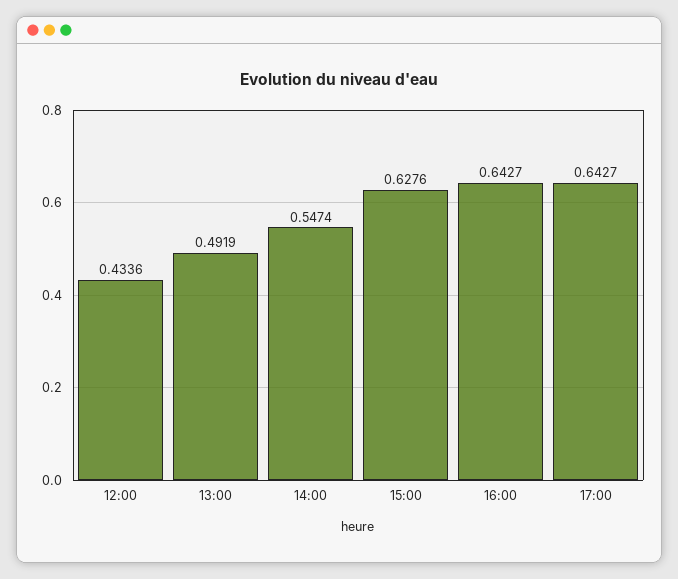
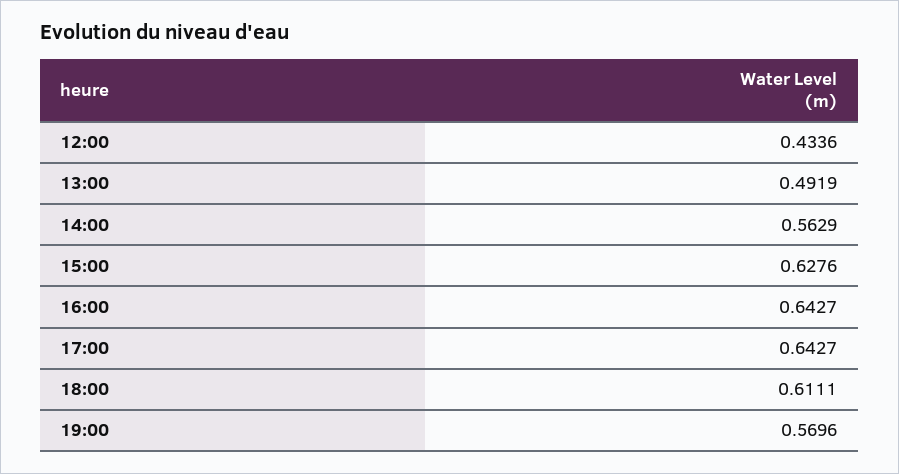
14:00: 0.5474 -> 0.5629
18:00: none -> 0.6111
19:00: none -> 0.5696

